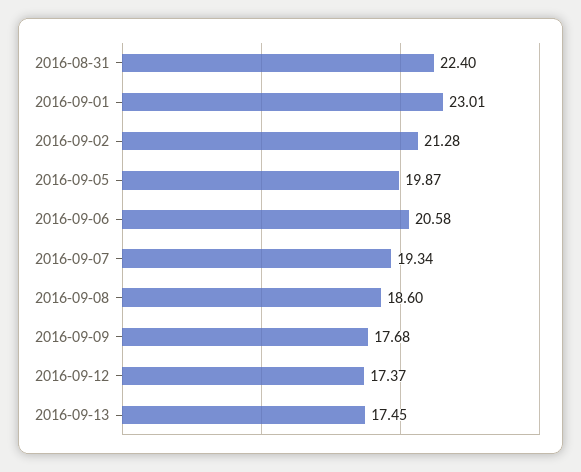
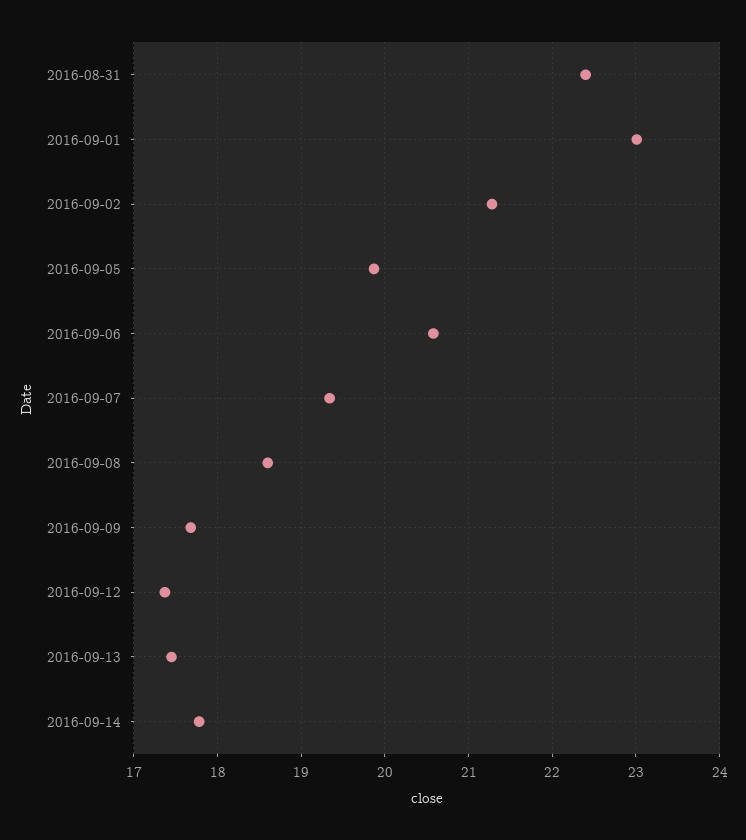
2016-09-14: none -> 17.8

